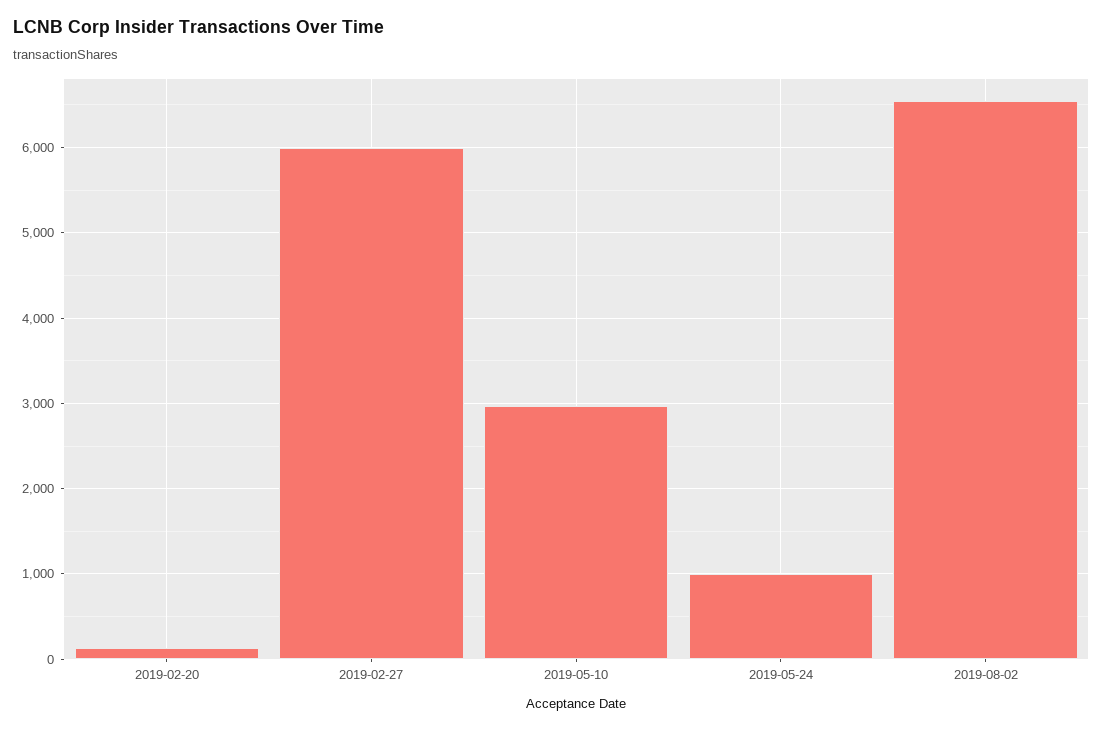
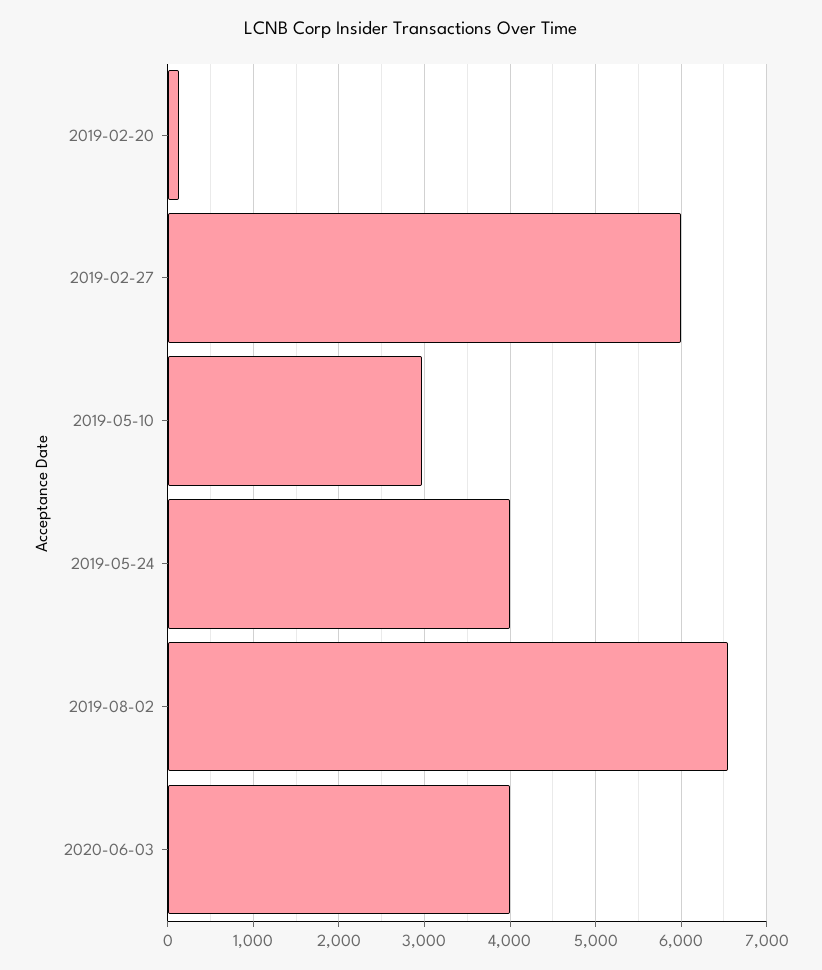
2019-05-24: 1000 -> 4000
2020-06-03: none -> 4000

